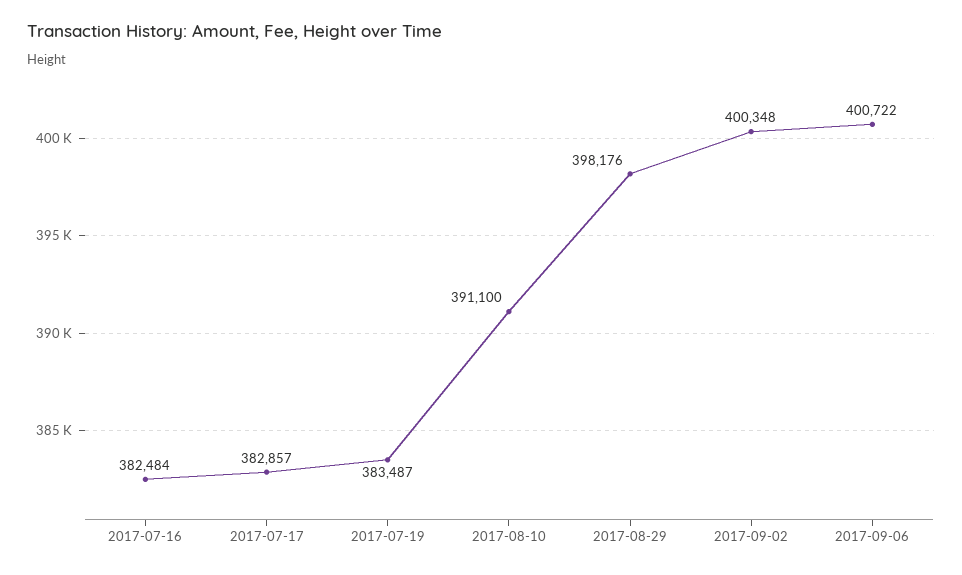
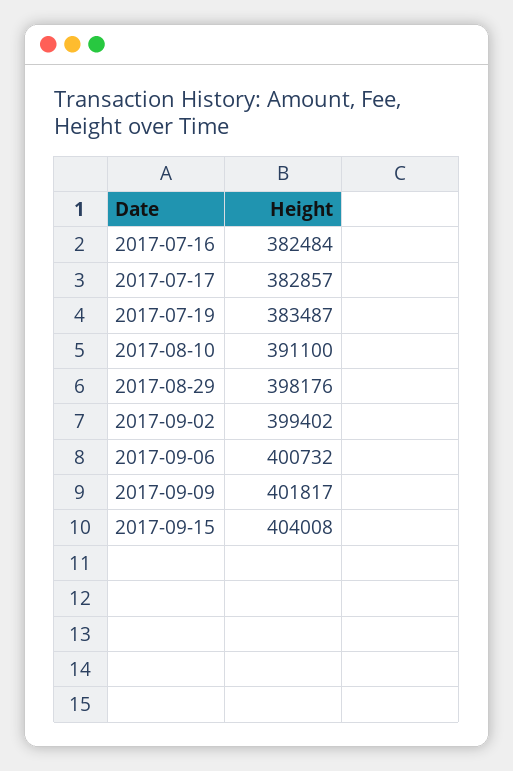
2017-09-02: 400348 -> 399402
2017-09-06: 400722 -> 400732
2017-09-09: none -> 401817
2017-09-15: none -> 404008

